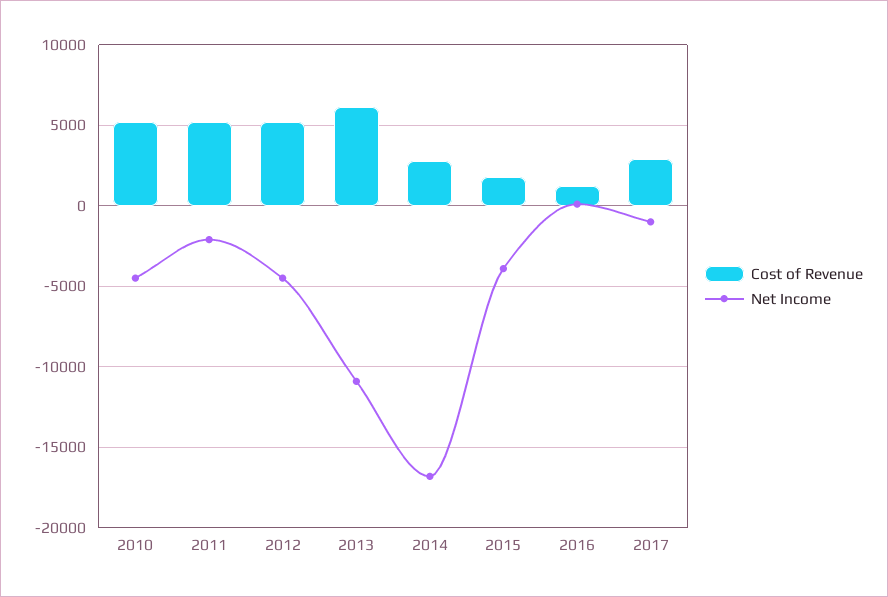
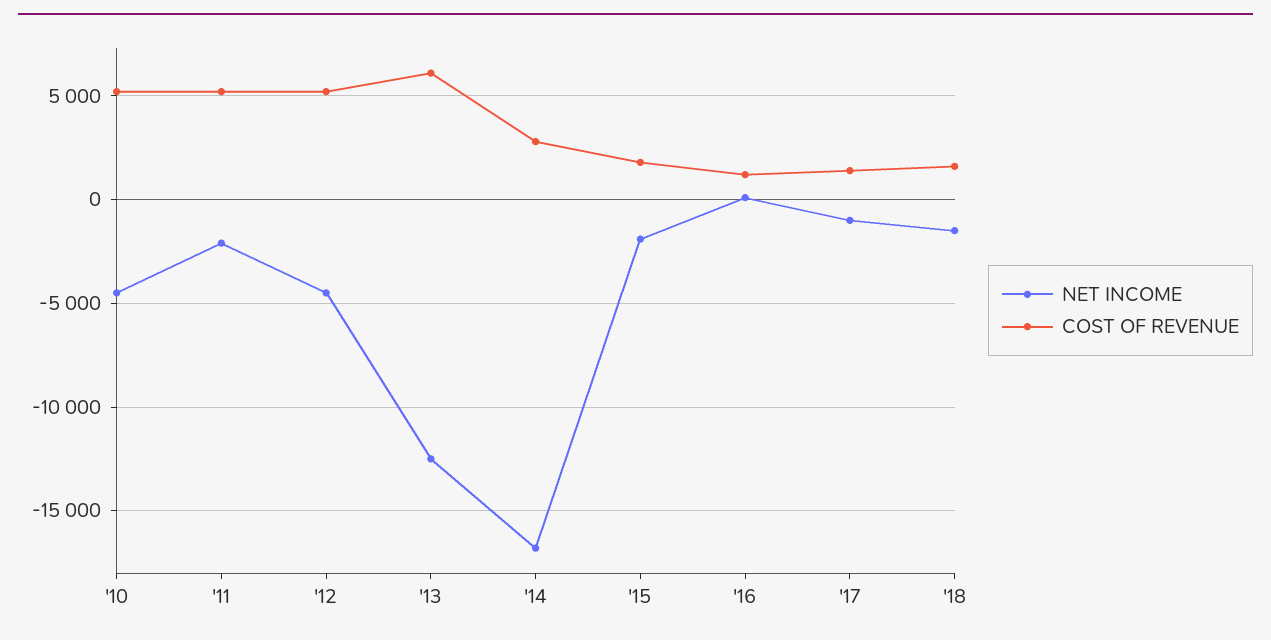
Net Income, 2013: -11000 -> -12500
Net Income, 2015: -4000 -> -2000
Cost of Revenue, 2017: 3000 -> 1500
Net Income, '18: none -> -1500
Cost of Revenue, '18: none -> 1500

